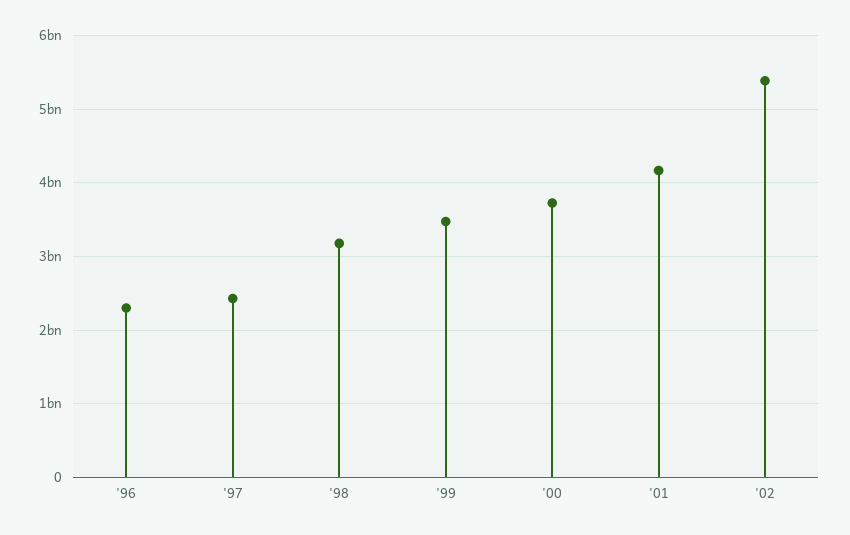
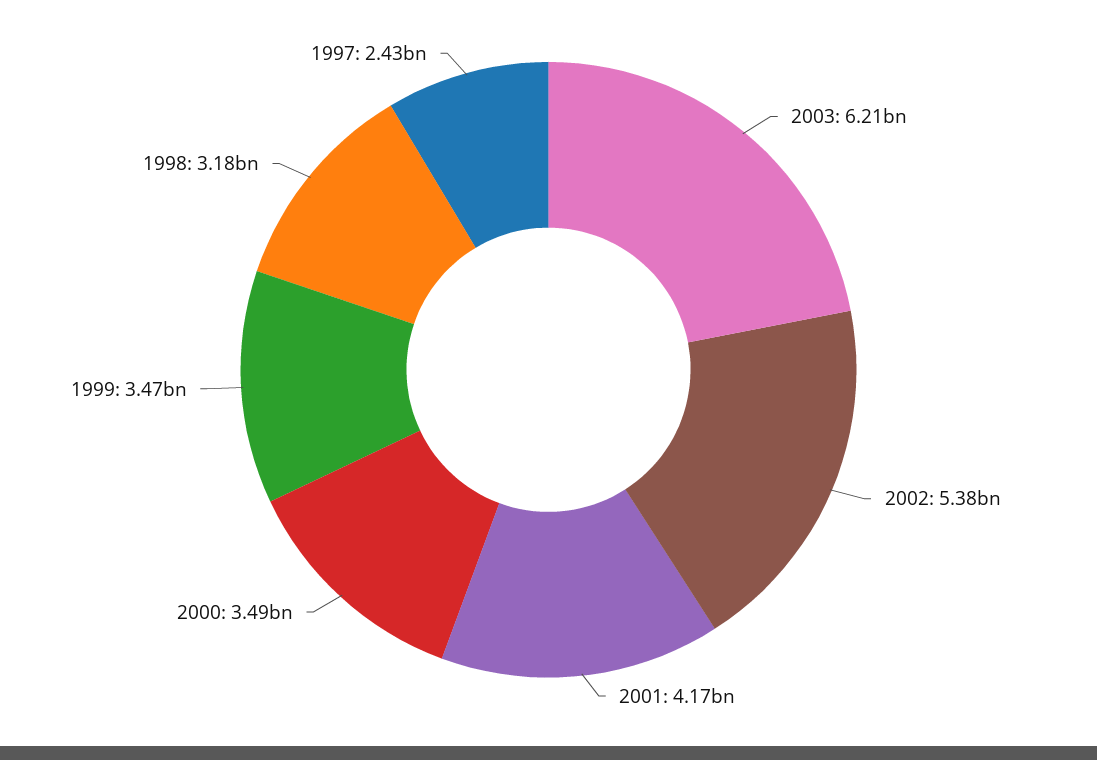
'96: 2300000000 -> none
'00: 3700000000 -> 3490000000
2003: none -> 6210000000

